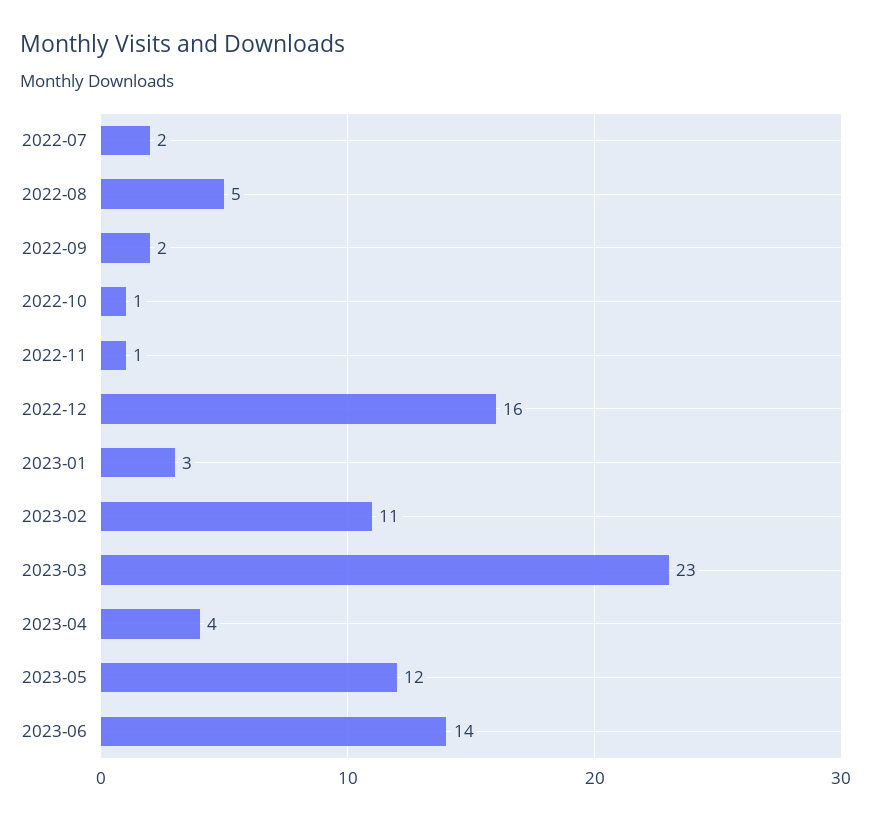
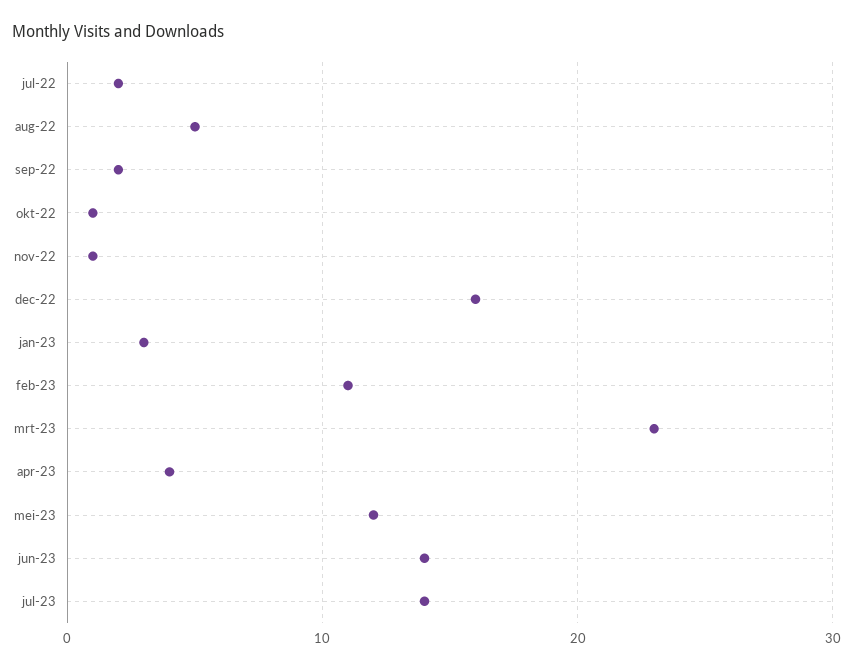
jul-23: none -> 14

